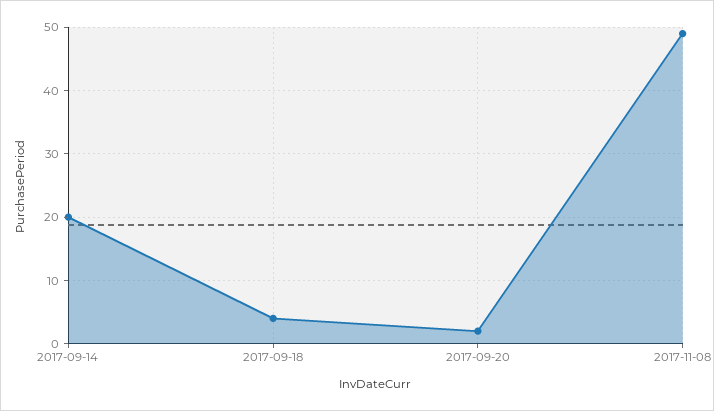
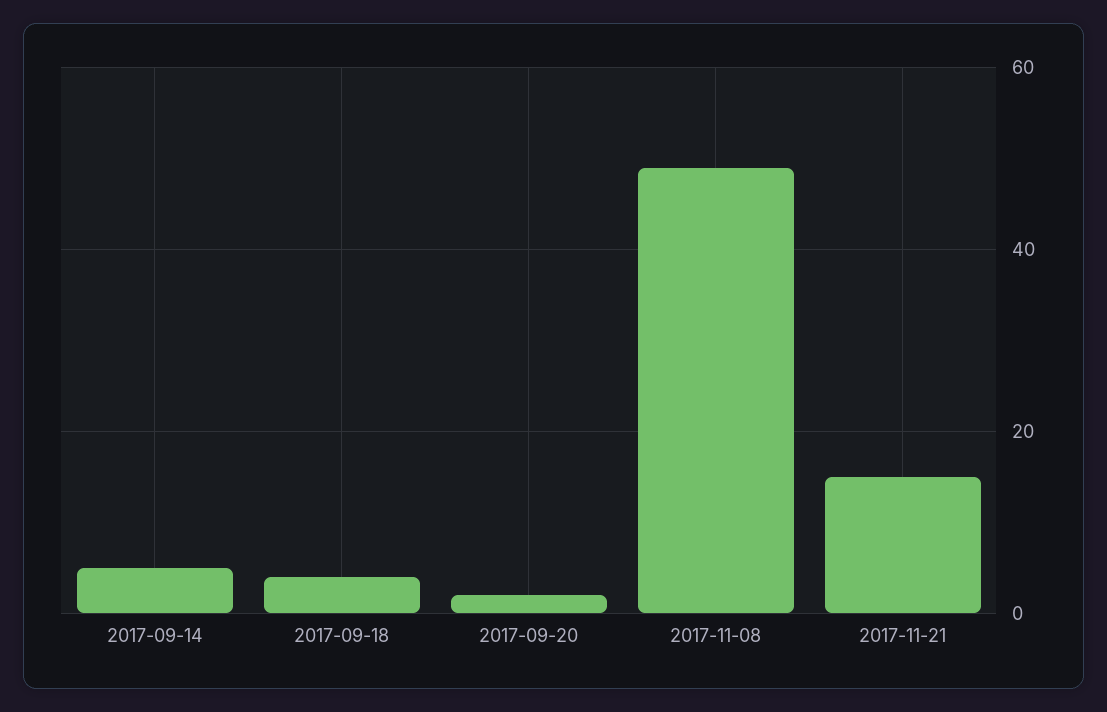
2017-09-14: 20 -> 5
2017-11-21: none -> 15

